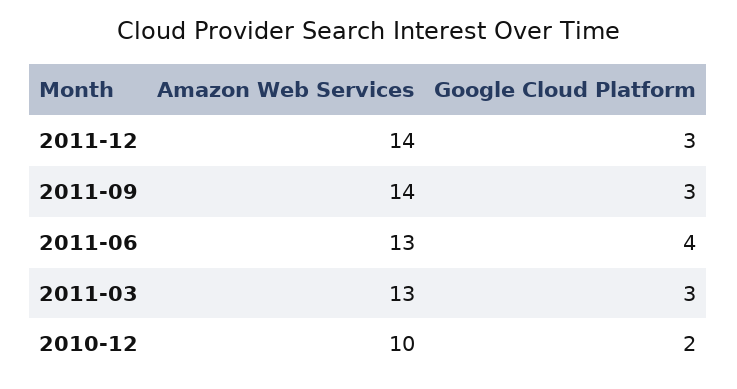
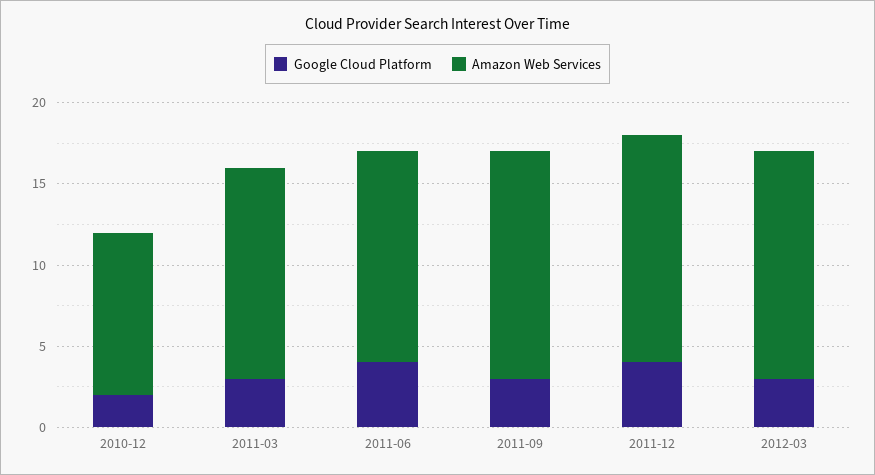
Google Cloud Platform, 2011-12: 3 -> 4
Google Cloud Platform, 2012-03: none -> 3
Amazon Web Services, 2012-03: none -> 14

